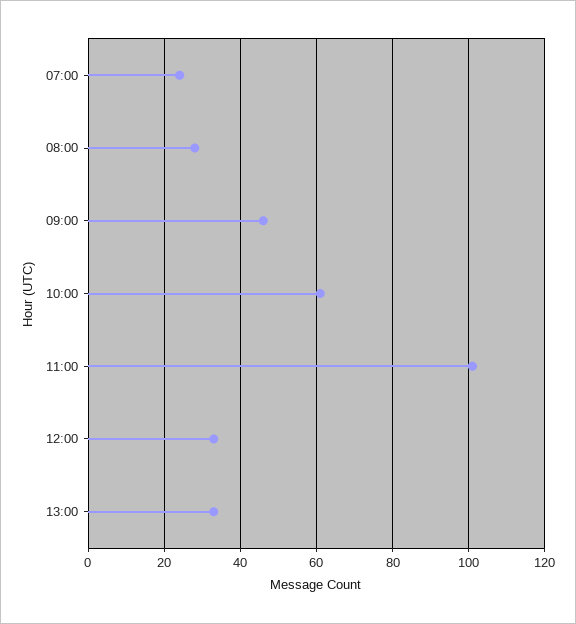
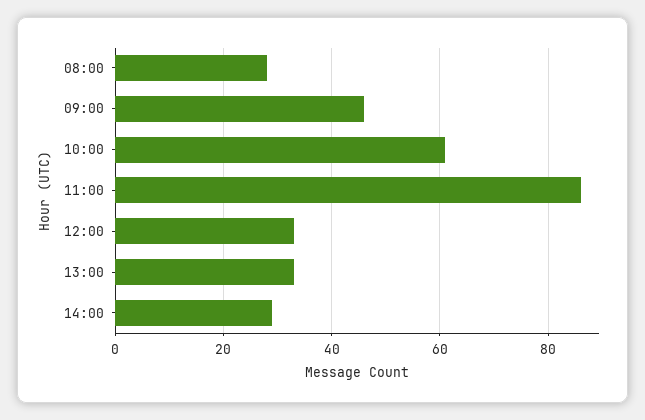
07:00: 25 -> none
11:00: 100 -> 85
14:00: none -> 30

